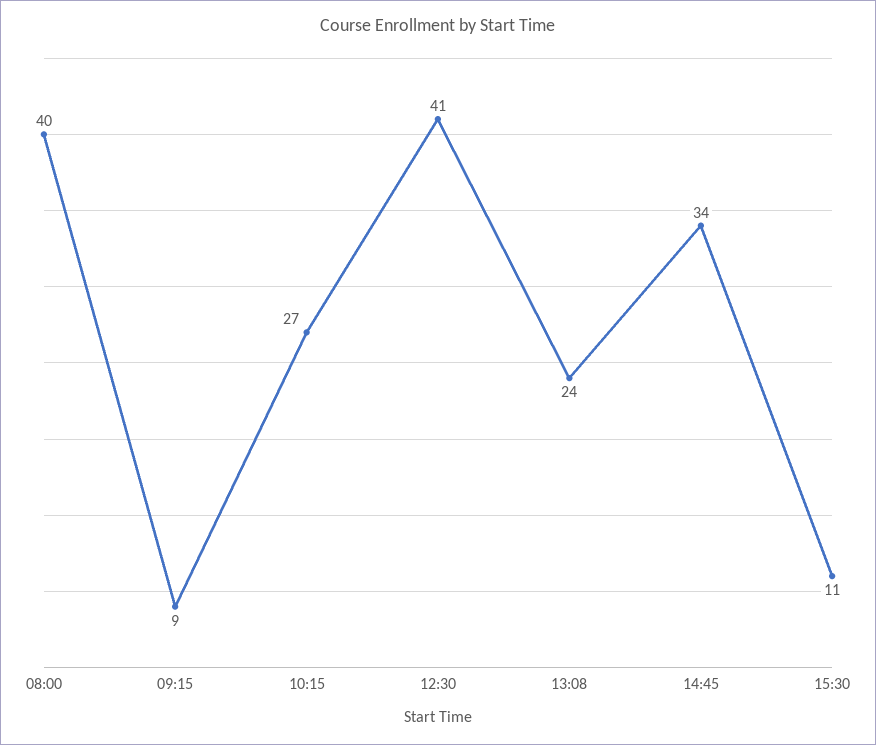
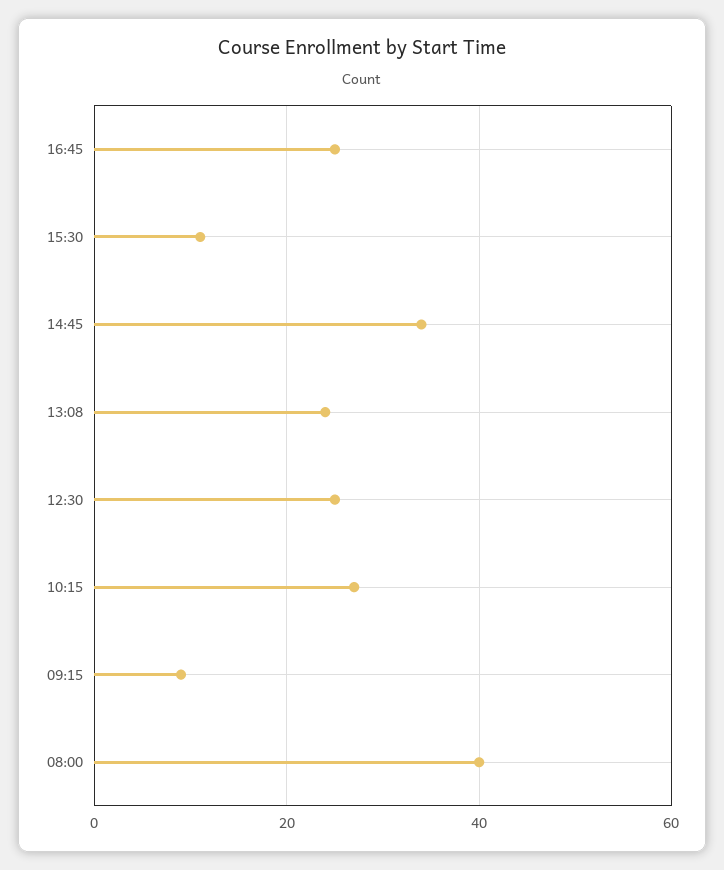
12:30: 41 -> 25
16:45: none -> 25

